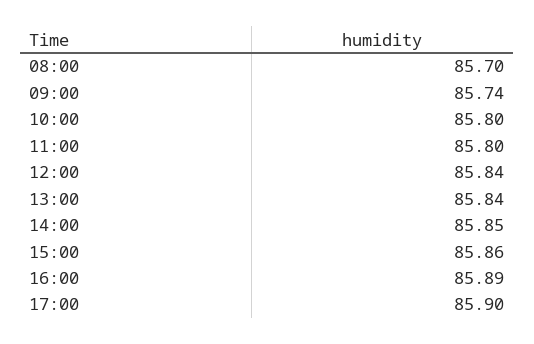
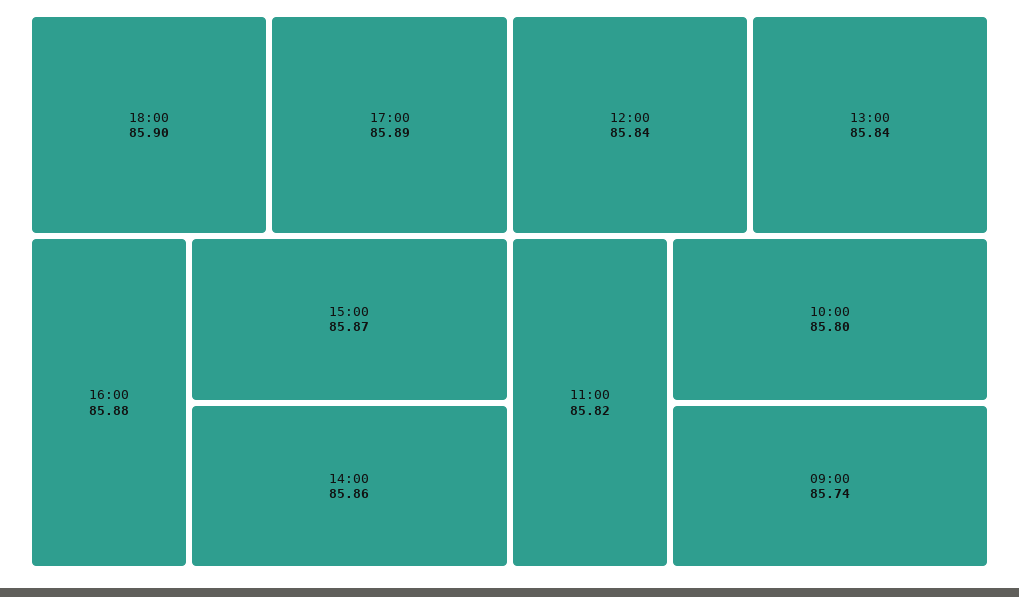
08:00: 85.7 -> none
11:00: 85.8 -> 85.82
14:00: 85.85 -> 85.86
15:00: 85.86 -> 85.87
16:00: 85.89 -> 85.88
17:00: 85.9 -> 85.89
18:00: none -> 85.9

